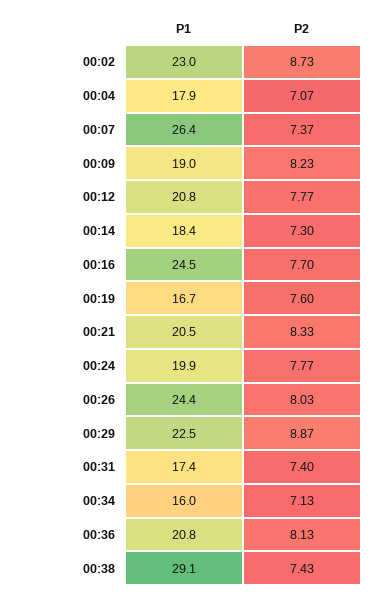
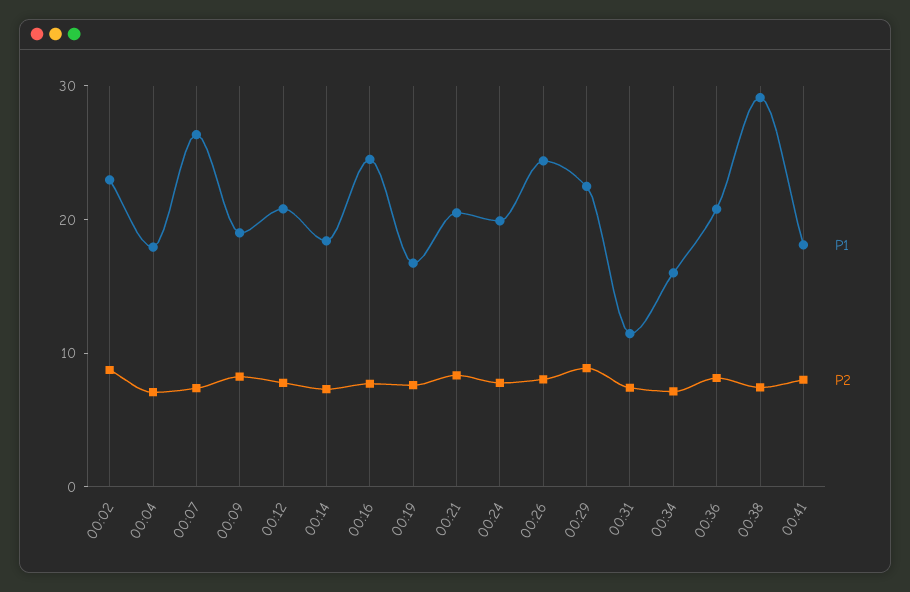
P1, 00:31: 17.4 -> 12
P1, 00:41: none -> 18
P2, 00:41: none -> 8

